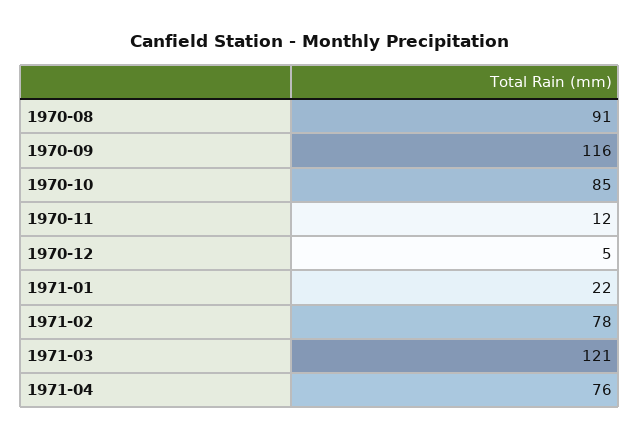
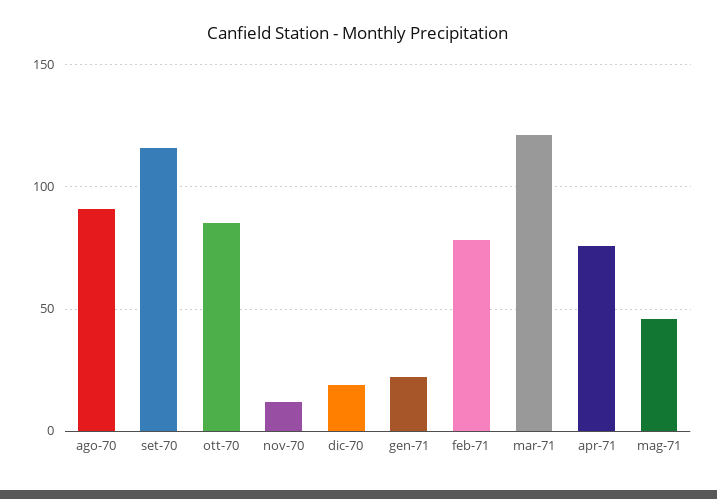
1970-12: 5 -> 20
mag-71: none -> 45

